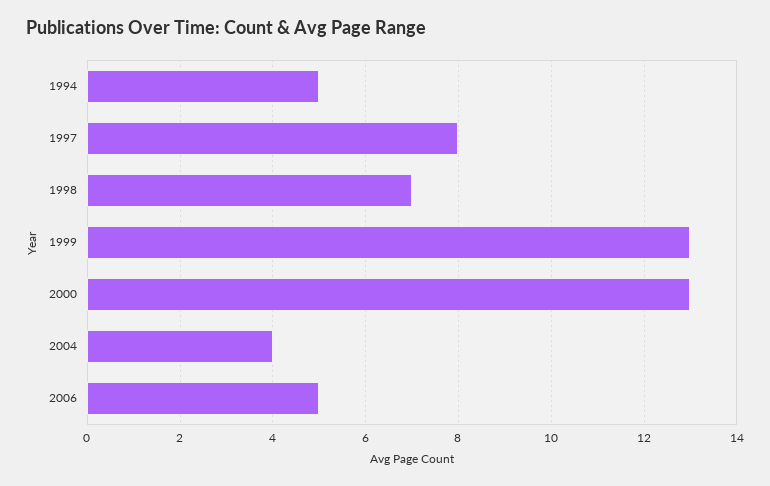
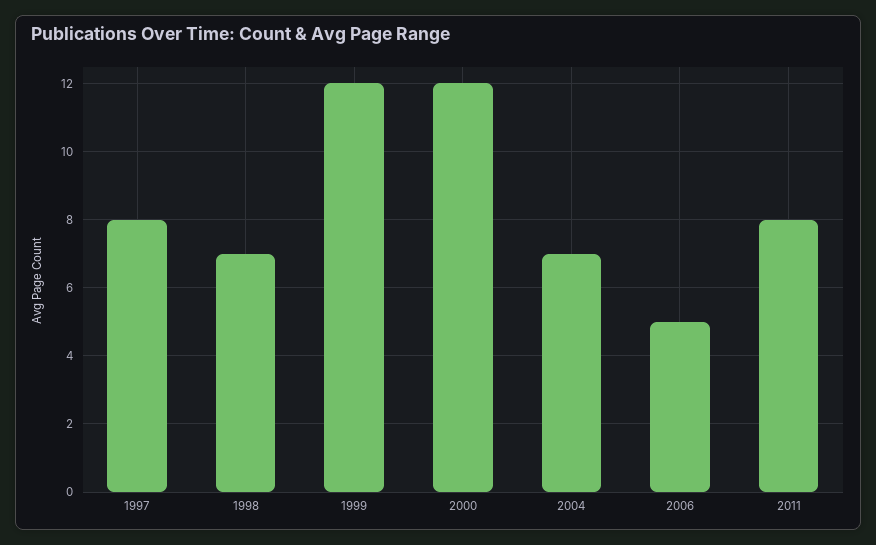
1994: 5 -> none
1999: 13 -> 12
2000: 13 -> 12
2004: 4 -> 7
2011: none -> 8

